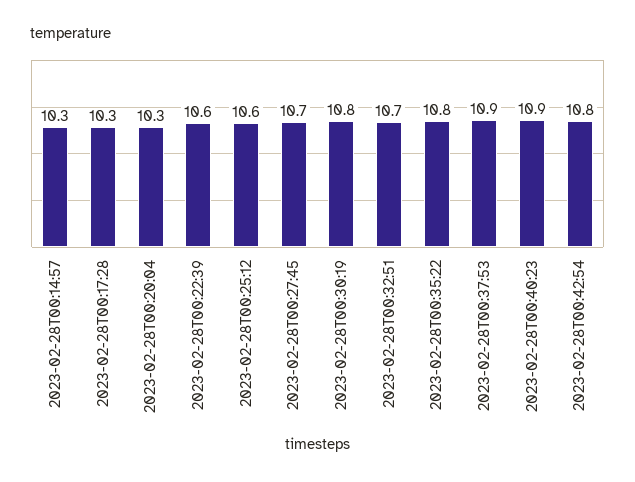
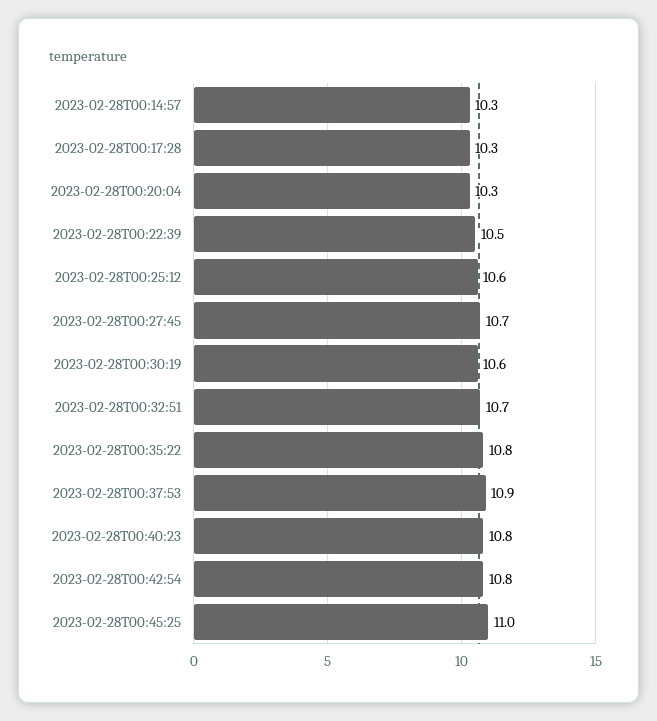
2023-02-28T00:22:39: 10.6 -> 10.5
2023-02-28T00:30:19: 10.8 -> 10.6
2023-02-28T00:40:23: 10.9 -> 10.8
2023-02-28T00:45:25: none -> 11

